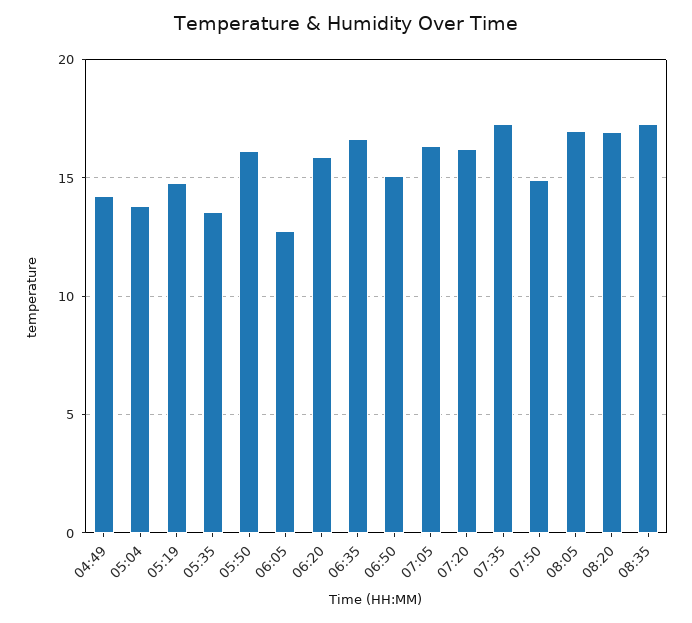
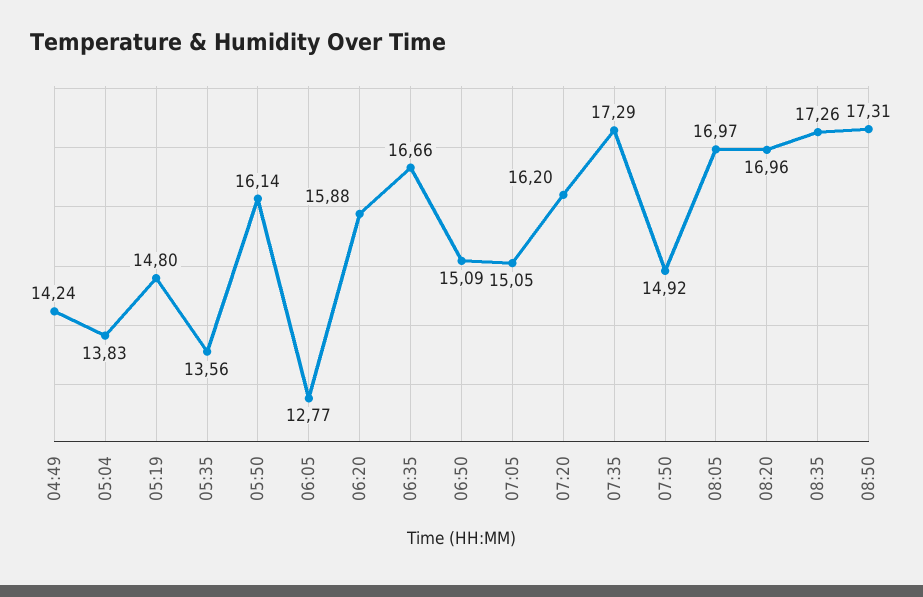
07:05: 16.5 -> 15.05
08:50: none -> 17.31

